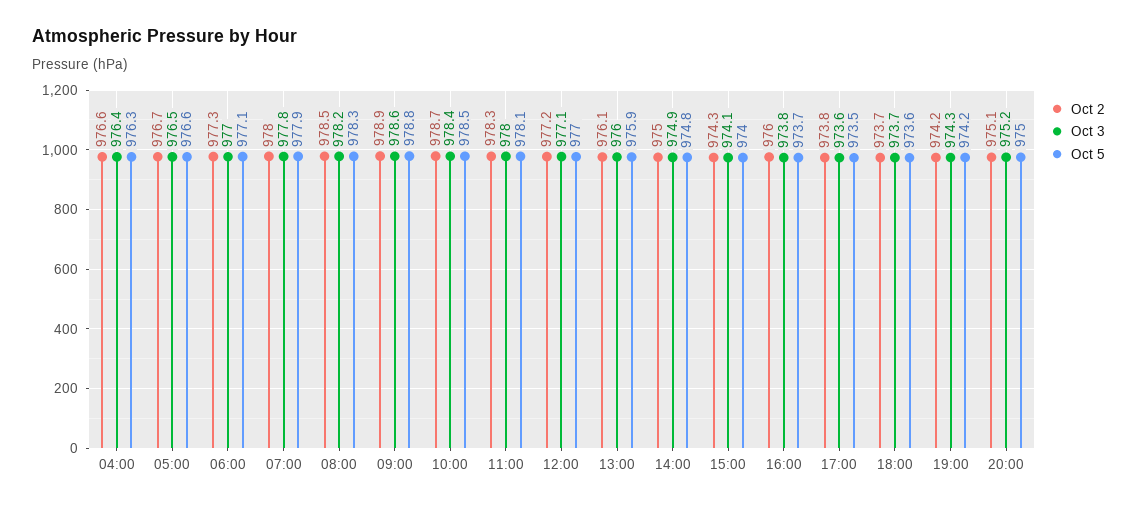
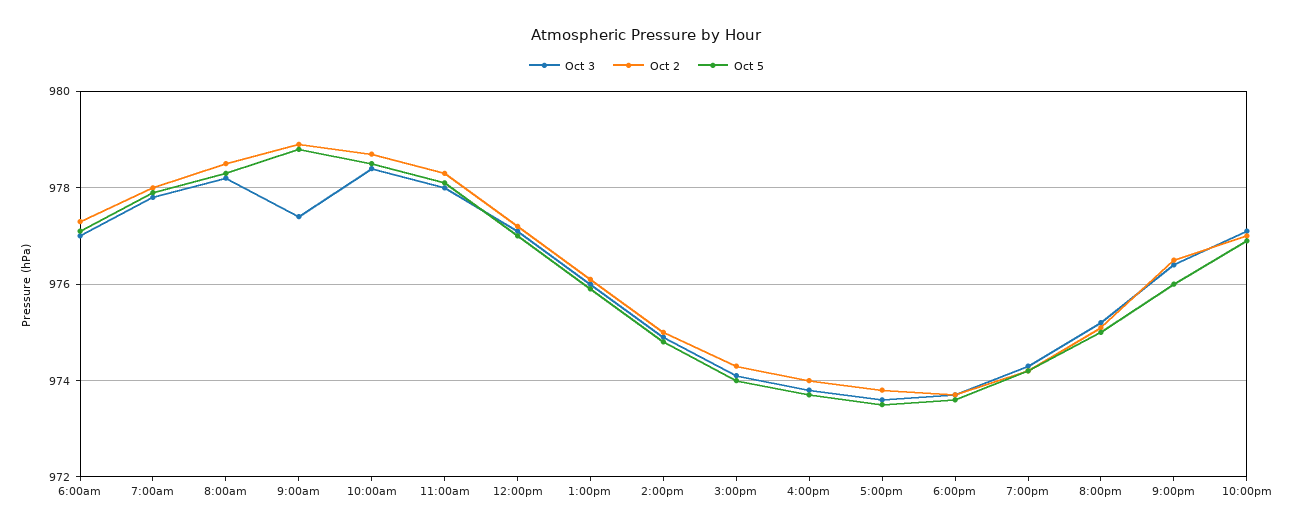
Oct 2, 04:00: 976.6 -> none
Oct 3, 04:00: 976.4 -> none
Oct 5, 04:00: 976.3 -> none
Oct 2, 05:00: 976.7 -> none
Oct 3, 05:00: 976.5 -> none
Oct 5, 05:00: 976.6 -> none
Oct 3, 09:00: 978.6 -> 977.5
Oct 2, 16:00: 976 -> 974
Oct 3, 9:00pm: none -> 976.5
Oct 2, 9:00pm: none -> 976.5
Oct 5, 9:00pm: none -> 976
Oct 3, 10:00pm: none -> 977
Oct 2, 10:00pm: none -> 977
Oct 5, 10:00pm: none -> 977

